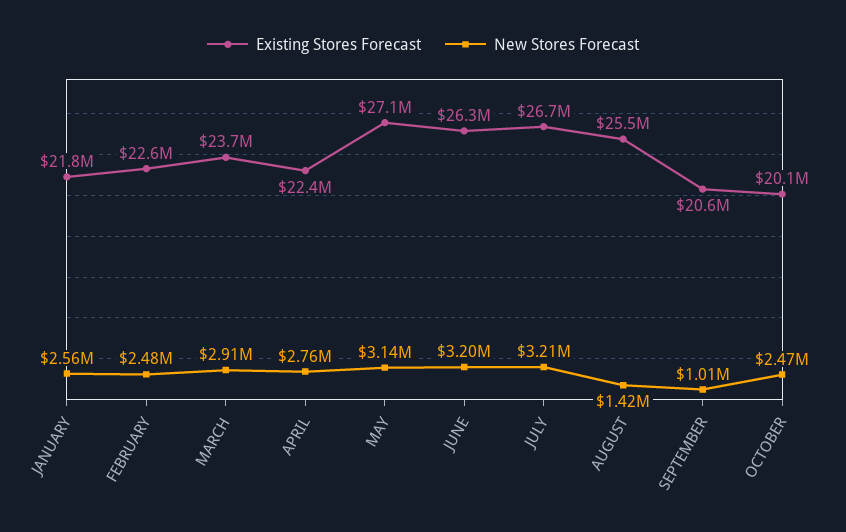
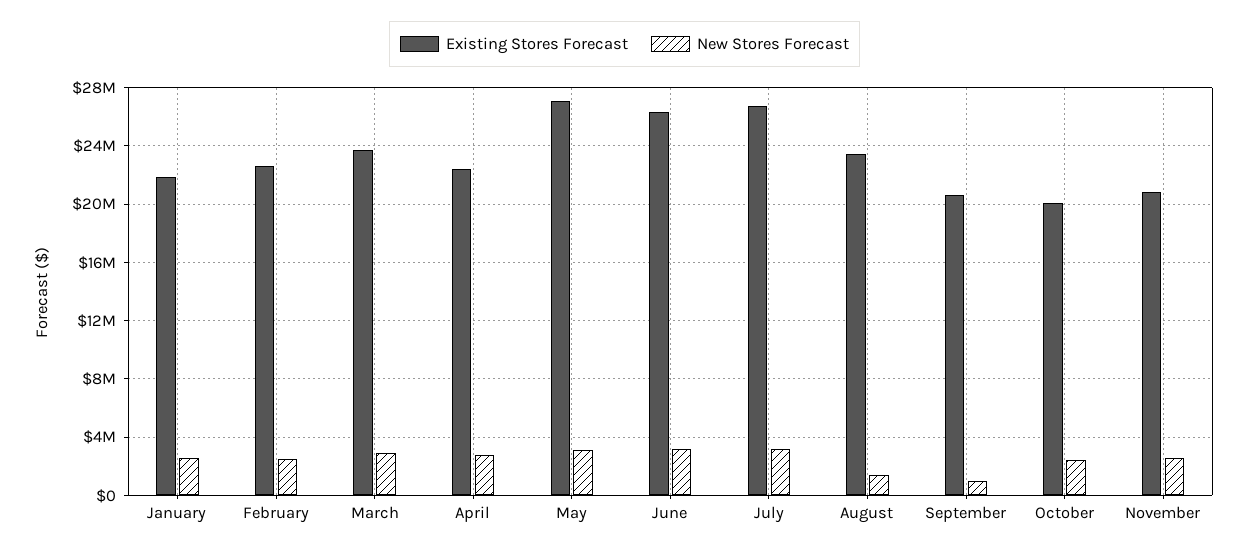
Existing Stores Forecast, AUGUST: 25500000 -> 23500000
Existing Stores Forecast, November: none -> 21000000
New Stores Forecast, November: none -> 2500000

